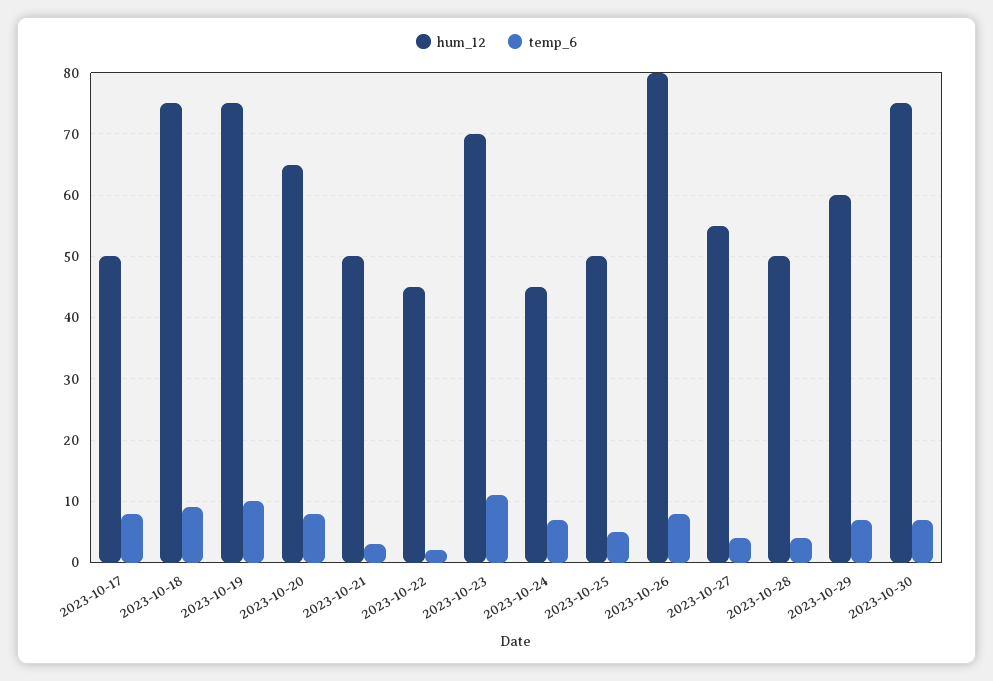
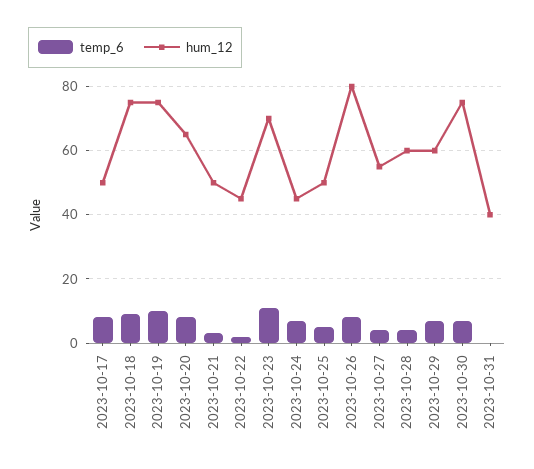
hum_12, 2023-10-28: 50 -> 60
temp_6, 2023-10-31: none -> 0
hum_12, 2023-10-31: none -> 40

